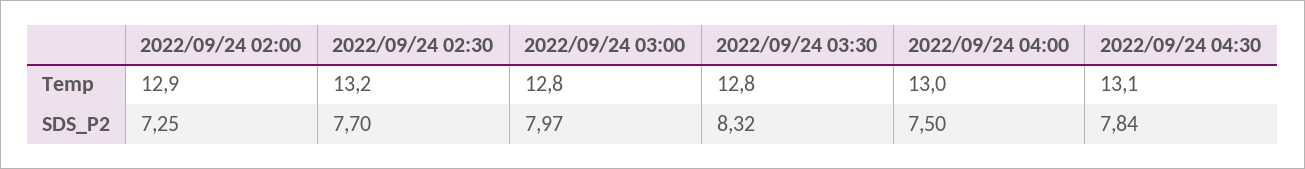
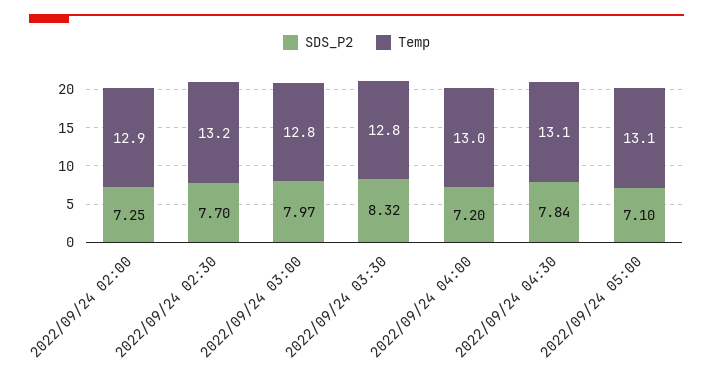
SDS_P2, 2022/09/24 04:00: 7.5 -> 7.2
SDS_P2, 2022/09/24 05:00: none -> 7.1
Temp, 2022/09/24 05:00: none -> 13.1

